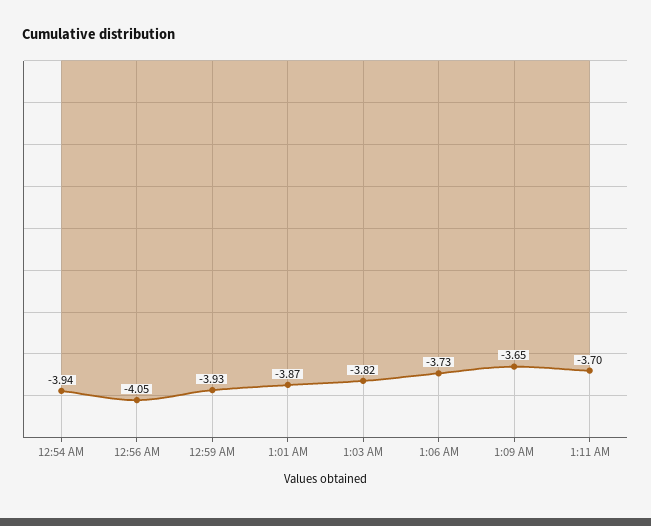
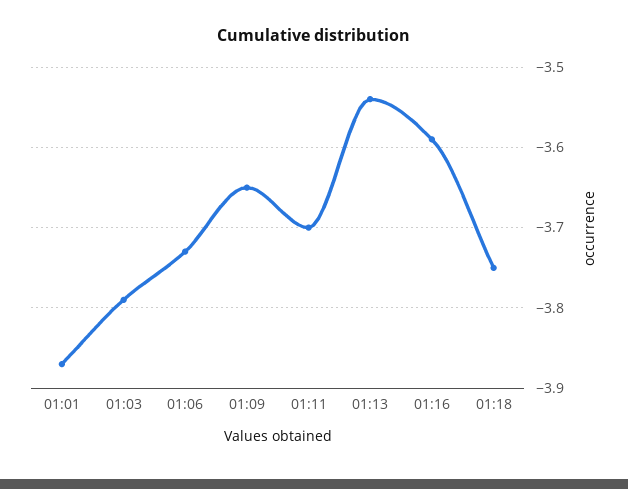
12:54 AM: -3.94 -> none
12:56 AM: -4.05 -> none
12:59 AM: -3.93 -> none
1:03 AM: -3.82 -> -3.79
01:13: none -> -3.54
01:16: none -> -3.59
01:18: none -> -3.75

